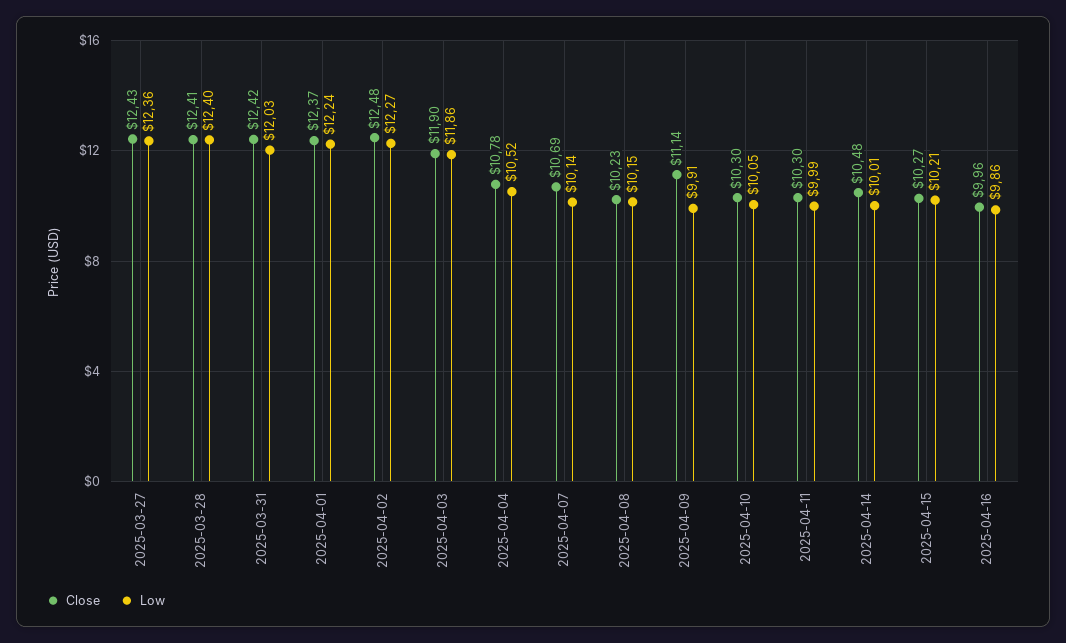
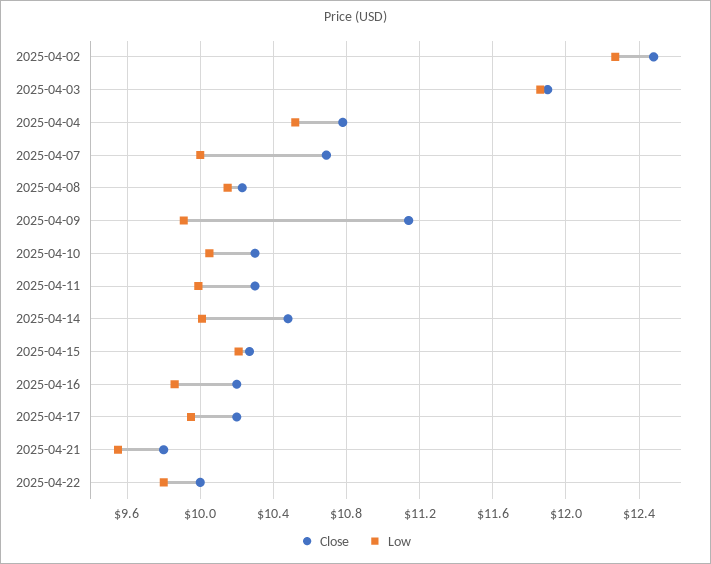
Close, 2025-03-27: 12.43 -> none
Low, 2025-03-27: 12.36 -> none
Close, 2025-03-28: 12.41 -> none
Low, 2025-03-28: 12.4 -> none
Close, 2025-03-31: 12.42 -> none
Low, 2025-03-31: 12.03 -> none
Close, 2025-04-01: 12.37 -> none
Low, 2025-04-01: 12.24 -> none
Low, 2025-04-07: 10.14 -> 10
Close, 2025-04-16: 9.96 -> 10.2
Close, 2025-04-17: none -> 10.2
Low, 2025-04-17: none -> 9.95
Close, 2025-04-21: none -> 9.8
Low, 2025-04-21: none -> 9.55
Close, 2025-04-22: none -> 10
Low, 2025-04-22: none -> 9.8

